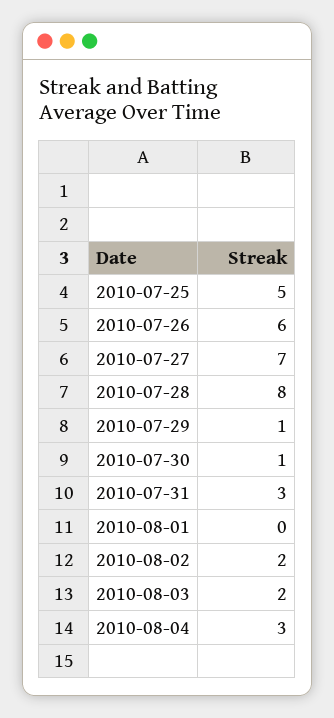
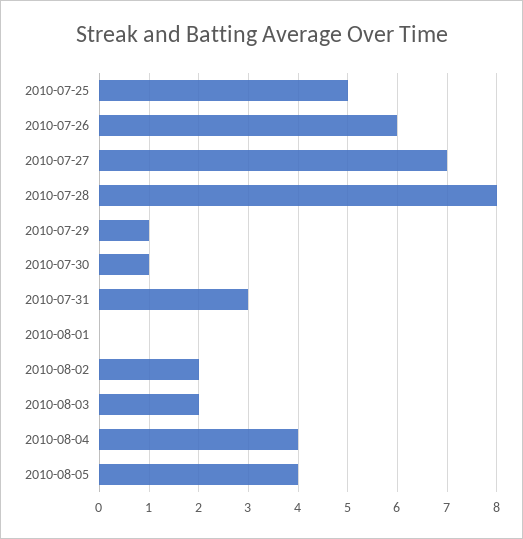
2010-08-04: 3 -> 4
2010-08-05: none -> 4

